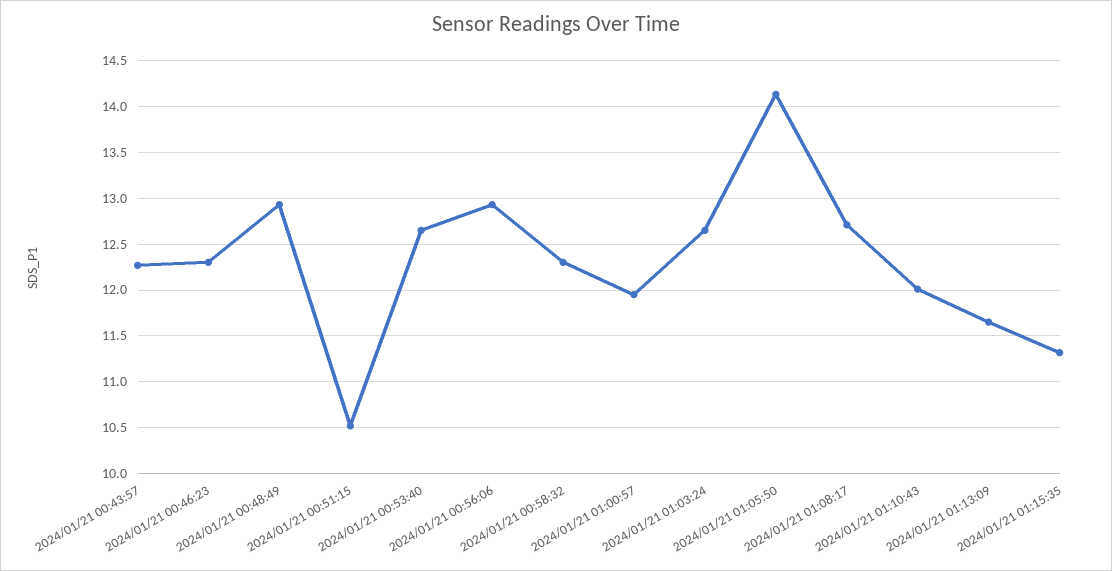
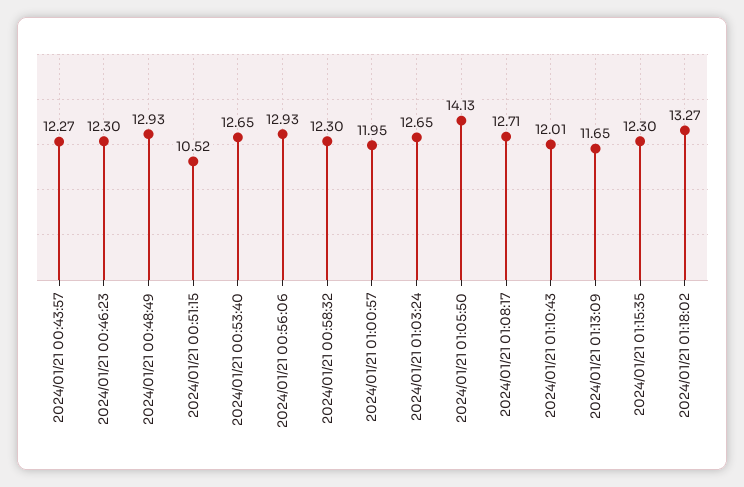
2024/01/21 01:15:35: 11.3 -> 12.3
2024/01/21 01:18:02: none -> 13.27

